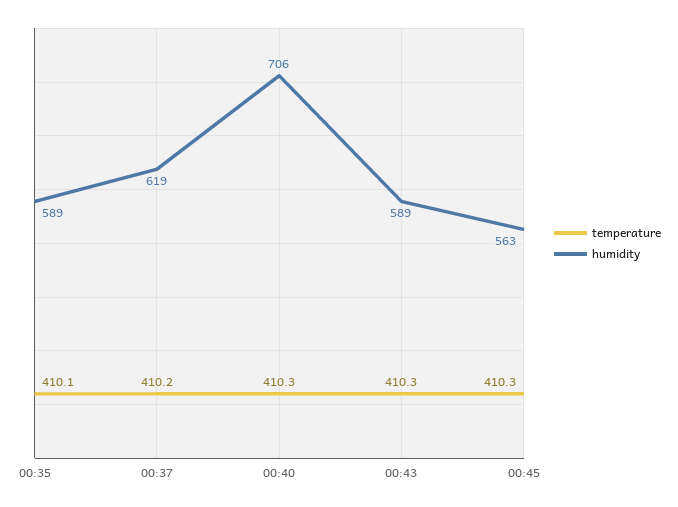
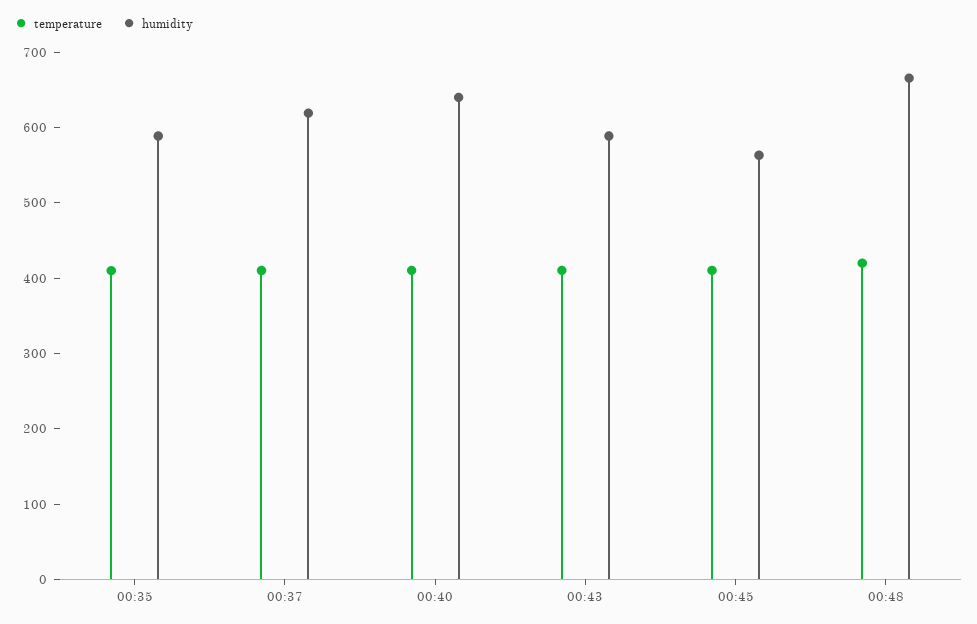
humidity, 00:40: 706 -> 640
temperature, 00:48: none -> 420
humidity, 00:48: none -> 660

